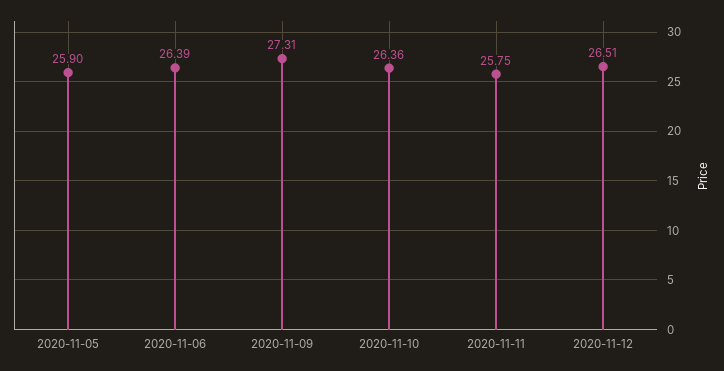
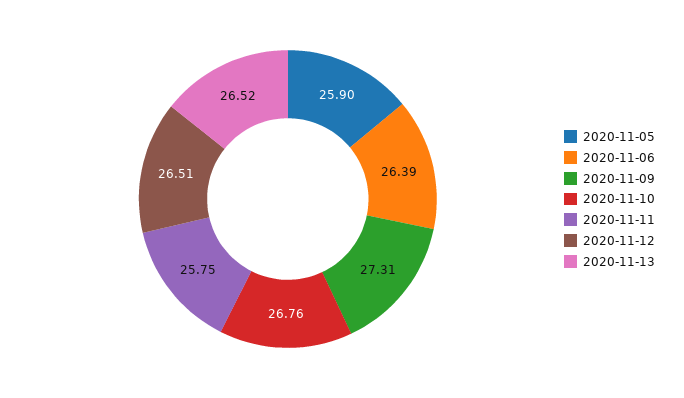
2020-11-10: 26.36 -> 26.76
2020-11-13: none -> 26.52

